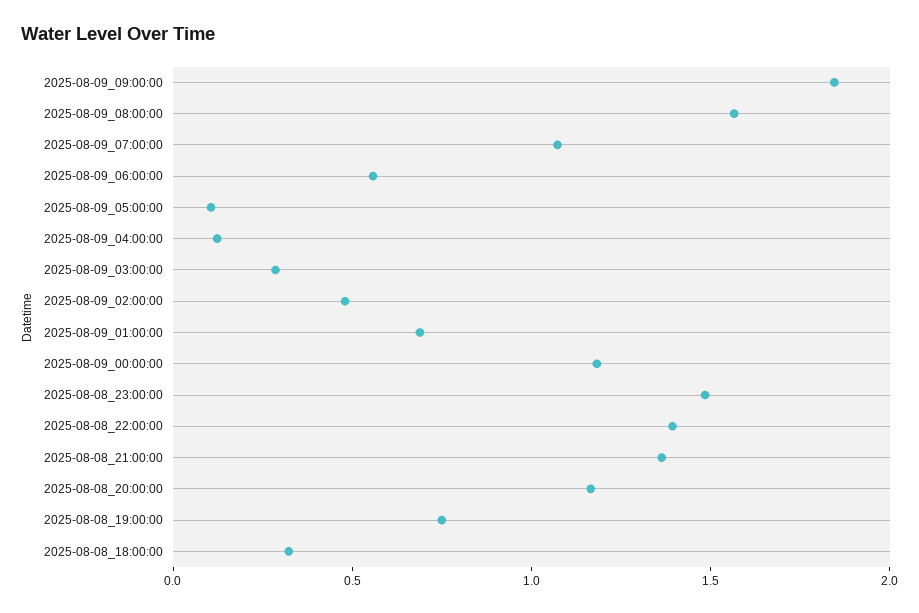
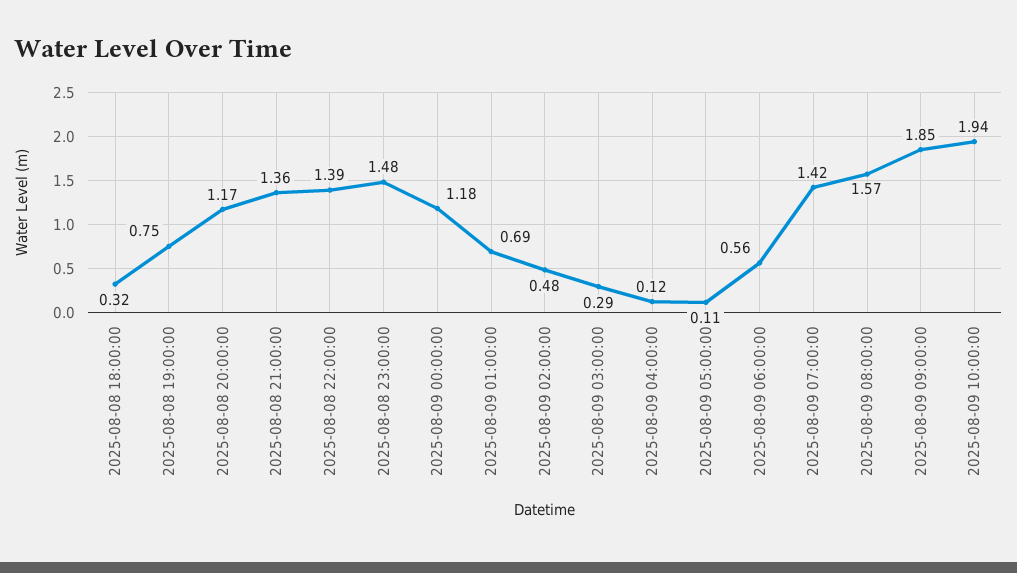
2025-08-09_07:00:00: 1.1 -> 1.42
2025-08-09 10:00:00: none -> 1.94

